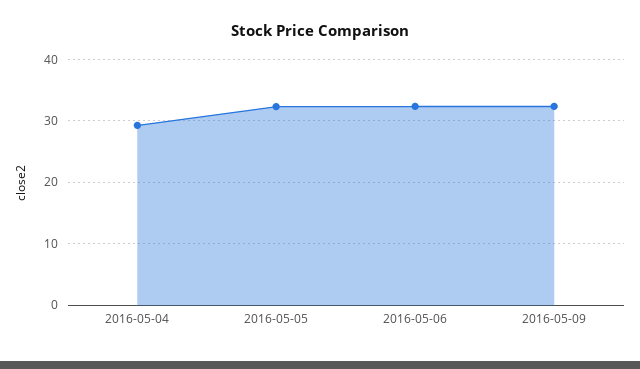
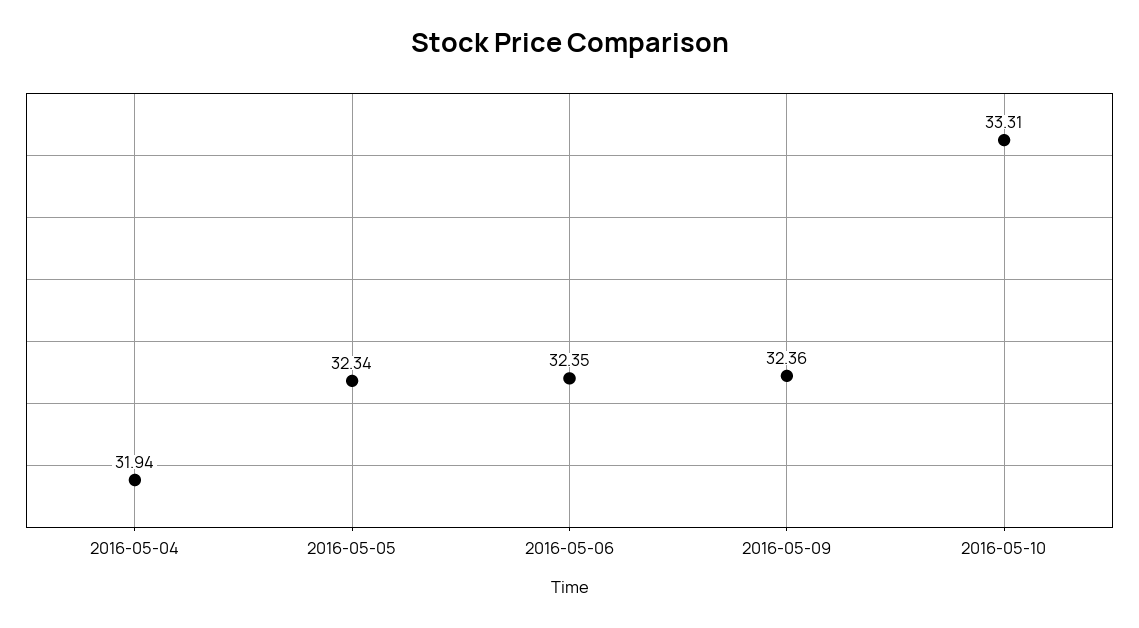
2016-05-04: 29 -> 31.94
2016-05-10: none -> 33.31

